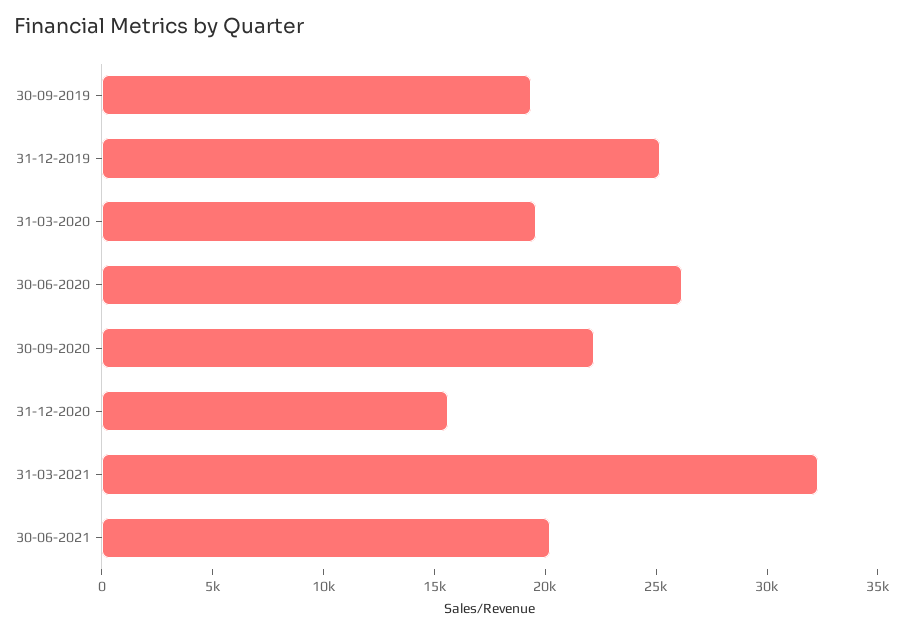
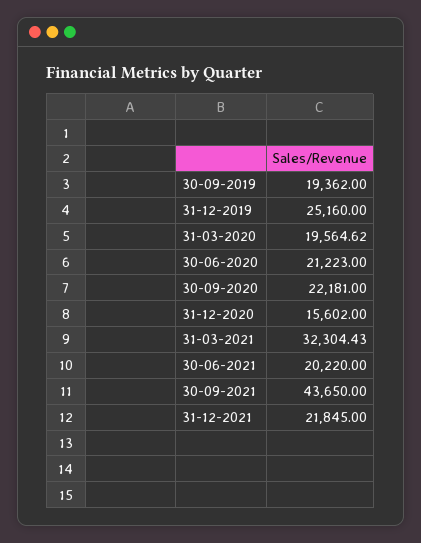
30-06-2020: 26000 -> 21223
30-09-2021: none -> 43650
31-12-2021: none -> 21845

